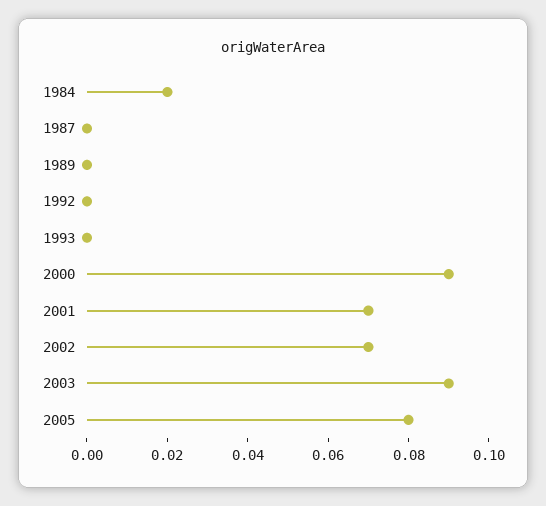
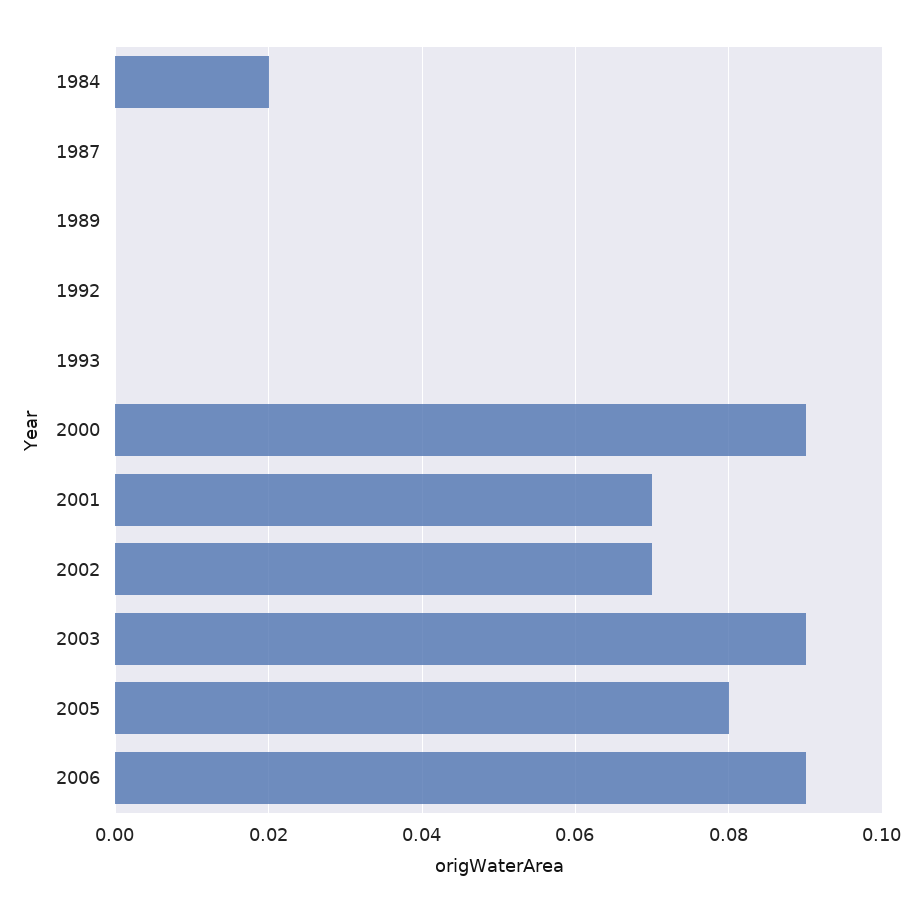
2006: none -> 0.09

